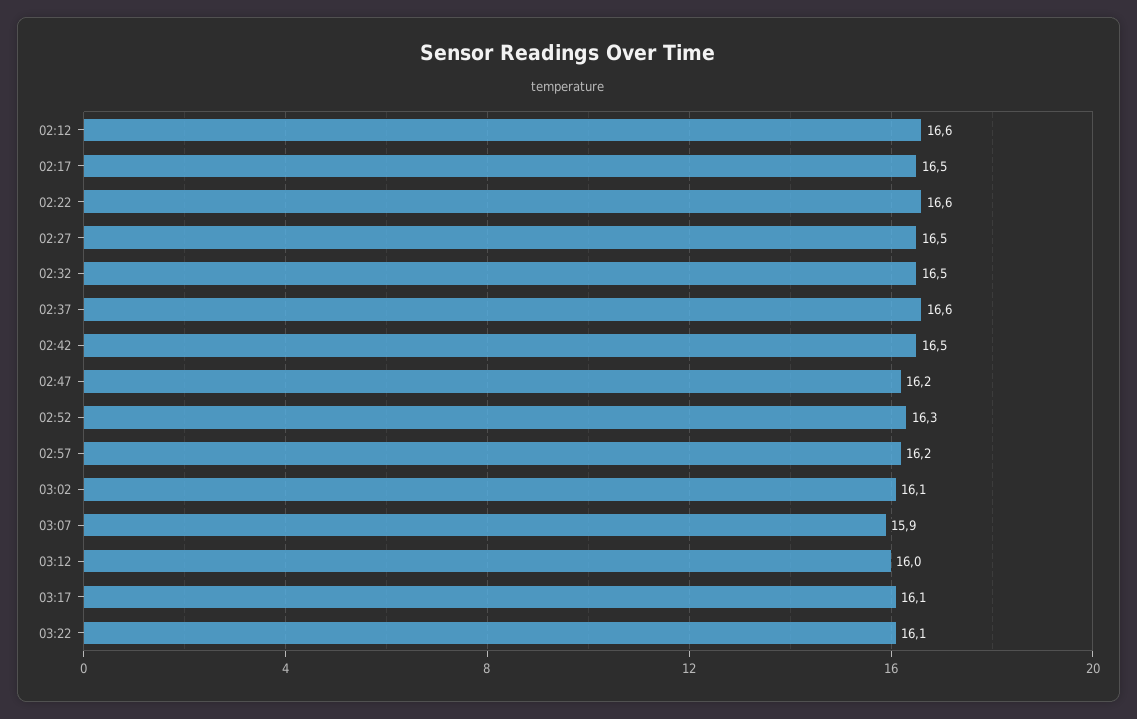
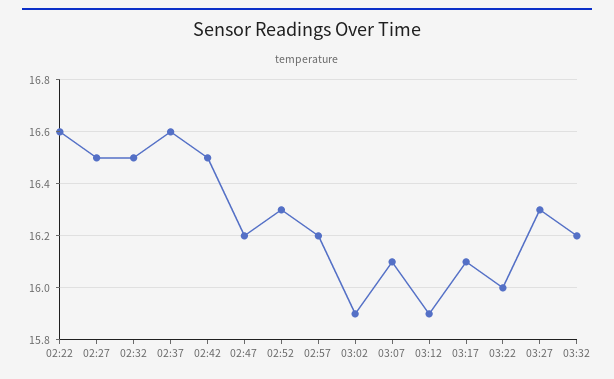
02:12: 16.6 -> none
02:17: 16.5 -> none
03:02: 16.1 -> 15.9
03:07: 15.9 -> 16.1
03:12: 16 -> 15.9
03:22: 16.1 -> 16
03:27: none -> 16.3
03:32: none -> 16.2

